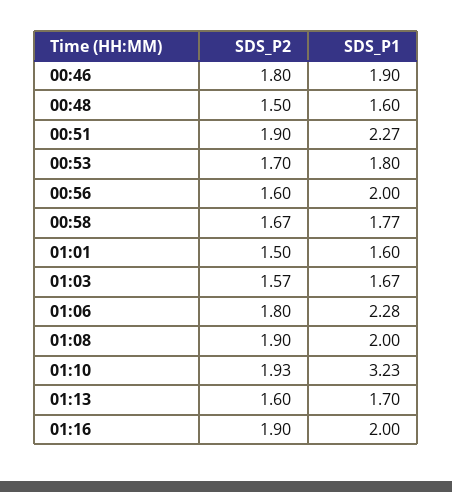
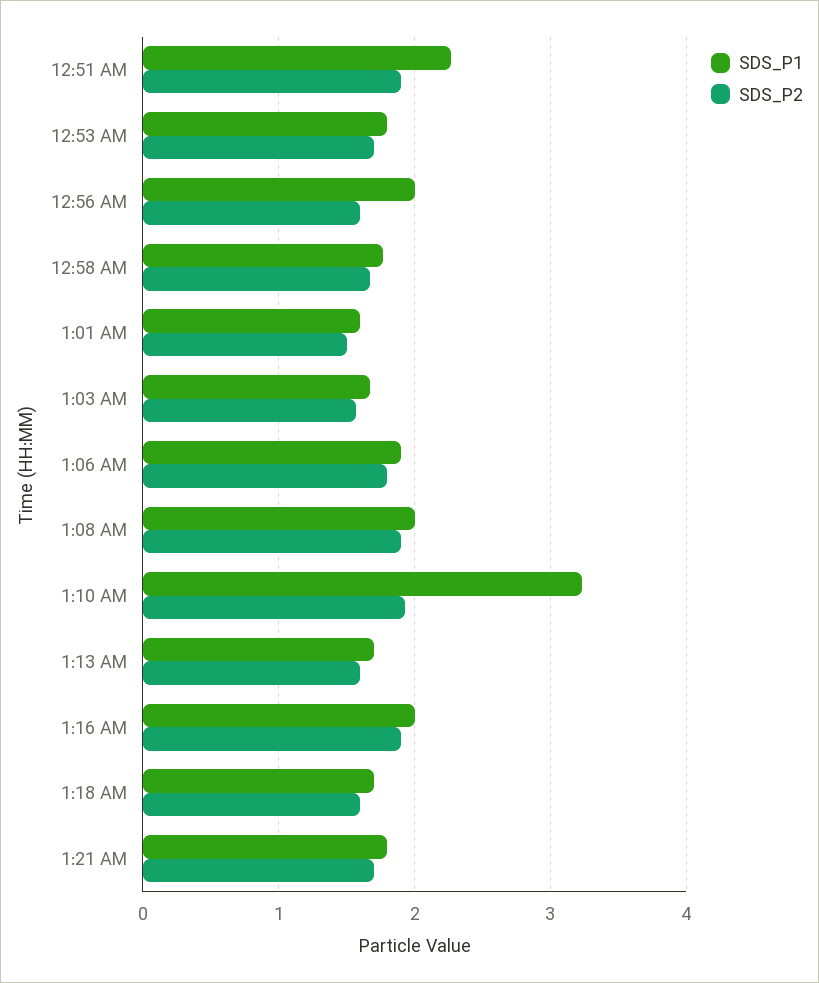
SDS_P2, 00:46: 1.8 -> none
SDS_P1, 00:46: 1.9 -> none
SDS_P2, 00:48: 1.5 -> none
SDS_P1, 00:48: 1.6 -> none
SDS_P1, 01:06: 2.28 -> 1.9
SDS_P1, 1:18 AM: none -> 1.7
SDS_P2, 1:18 AM: none -> 1.6
SDS_P1, 1:21 AM: none -> 1.8
SDS_P2, 1:21 AM: none -> 1.7

